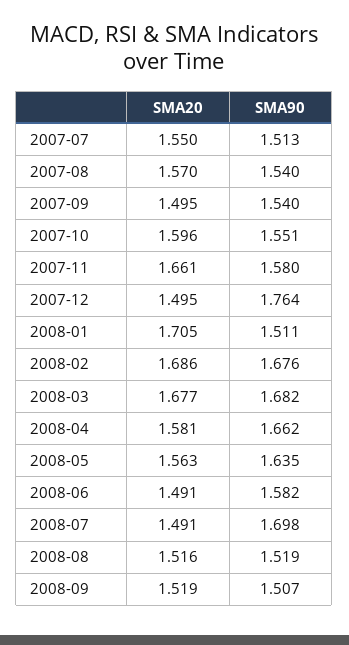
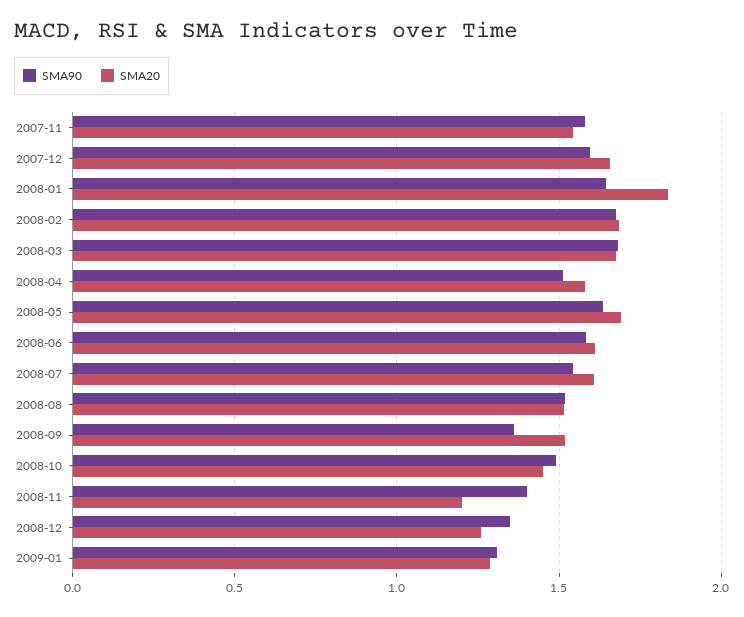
SMA20, 2007-07: 1.55 -> none
SMA90, 2007-07: 1.513 -> none
SMA20, 2007-08: 1.57 -> none
SMA90, 2007-08: 1.54 -> none
SMA20, 2007-09: 1.495 -> none
SMA90, 2007-09: 1.54 -> none
SMA20, 2007-10: 1.596 -> none
SMA90, 2007-10: 1.551 -> none
SMA20, 2007-11: 1.661 -> 1.55
SMA20, 2007-12: 1.495 -> 1.65
SMA90, 2007-12: 1.764 -> 1.6
SMA20, 2008-01: 1.705 -> 1.85
SMA90, 2008-01: 1.511 -> 1.65
SMA90, 2008-04: 1.662 -> 1.5
SMA20, 2008-05: 1.563 -> 1.7
SMA20, 2008-06: 1.491 -> 1.6
SMA20, 2008-07: 1.491 -> 1.6
SMA90, 2008-07: 1.698 -> 1.55
SMA90, 2008-09: 1.507 -> 1.35
SMA90, 2008-10: none -> 1.5
SMA20, 2008-10: none -> 1.45
SMA90, 2008-11: none -> 1.4
SMA20, 2008-11: none -> 1.2
SMA90, 2008-12: none -> 1.35
SMA20, 2008-12: none -> 1.25
SMA90, 2009-01: none -> 1.3
SMA20, 2009-01: none -> 1.3

